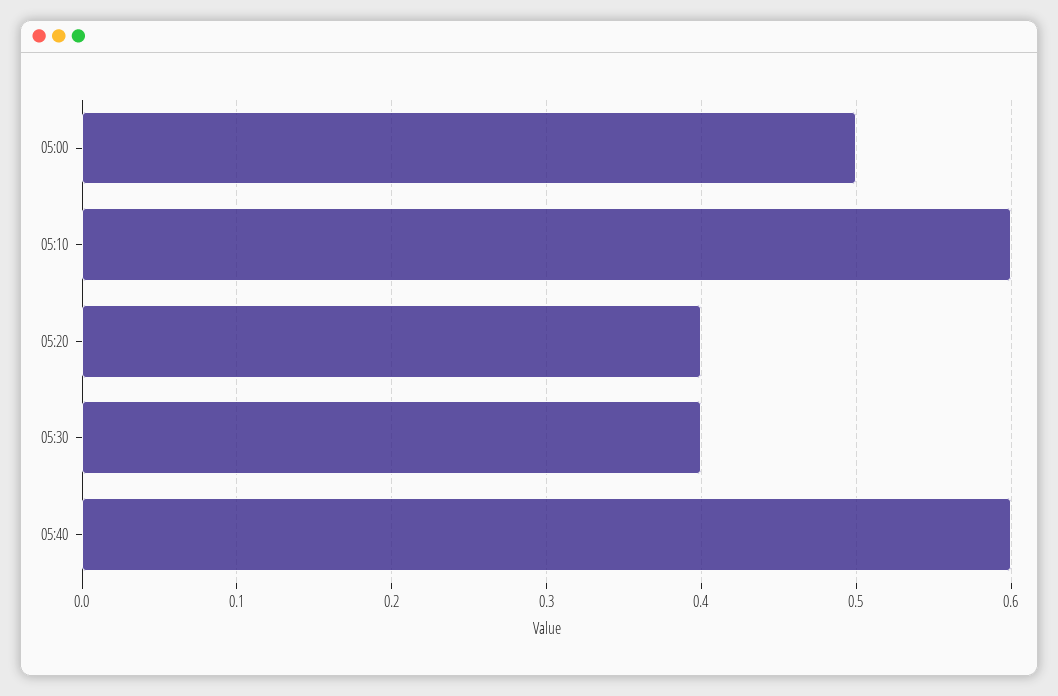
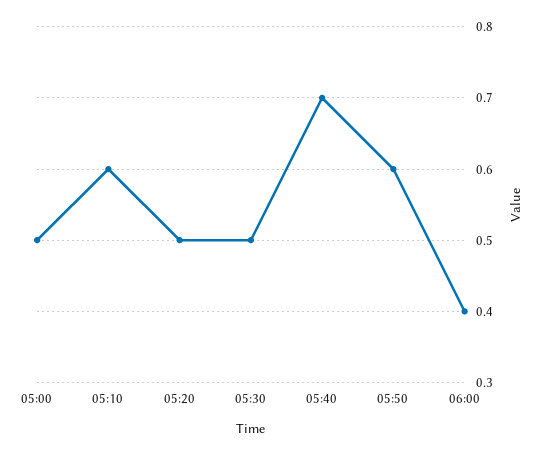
05:20: 0.4 -> 0.5
05:30: 0.4 -> 0.5
05:40: 0.6 -> 0.7
05:50: none -> 0.6
06:00: none -> 0.4

